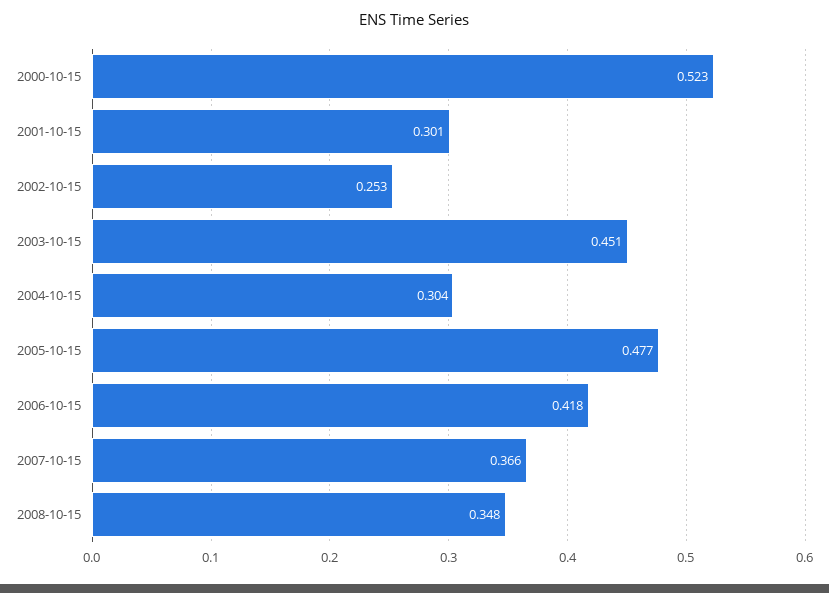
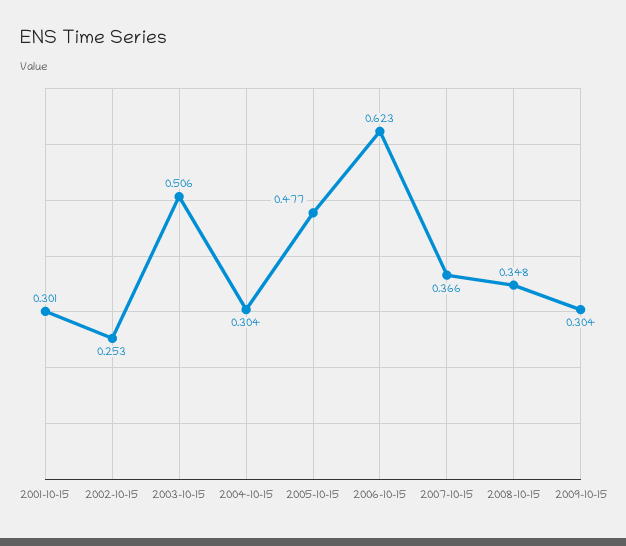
2000-10-15: 0.523 -> none
2003-10-15: 0.451 -> 0.506
2006-10-15: 0.418 -> 0.623
2009-10-15: none -> 0.304

